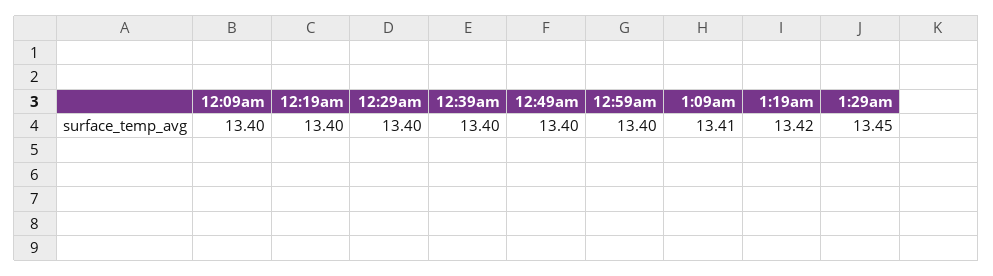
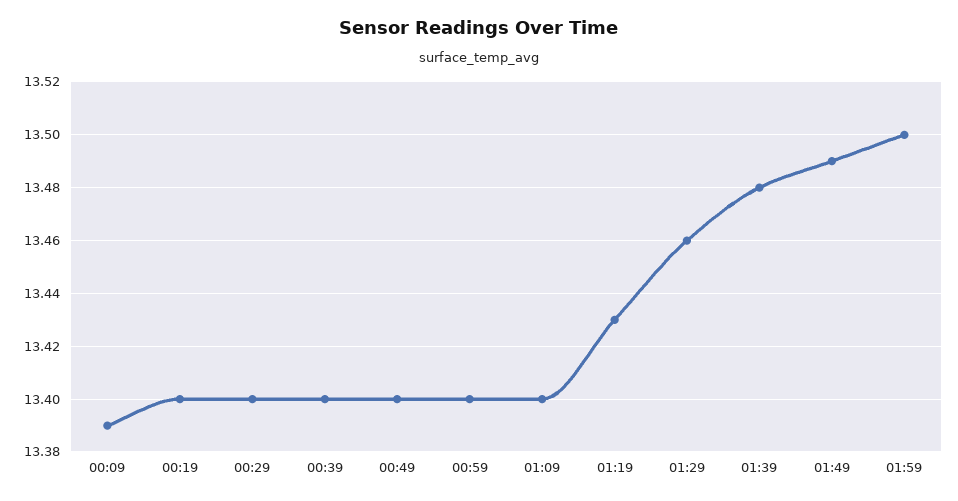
12:09am: 13.4 -> 13.39
1:09am: 13.41 -> 13.4
1:19am: 13.42 -> 13.43
1:29am: 13.45 -> 13.46
01:39: none -> 13.48
01:49: none -> 13.49
01:59: none -> 13.5

